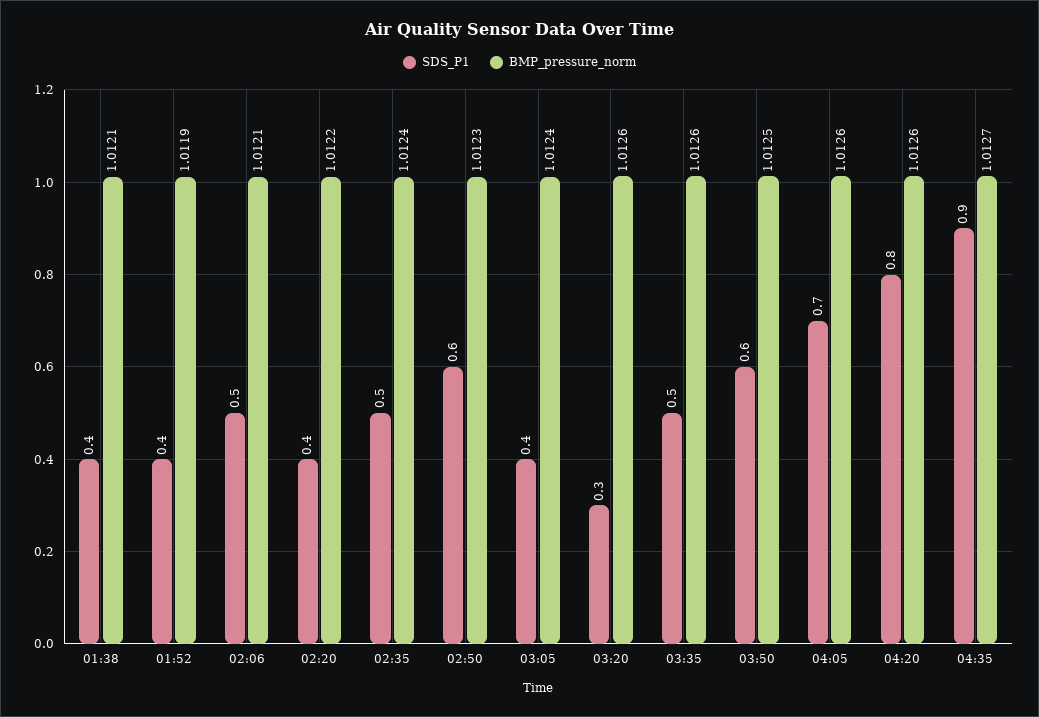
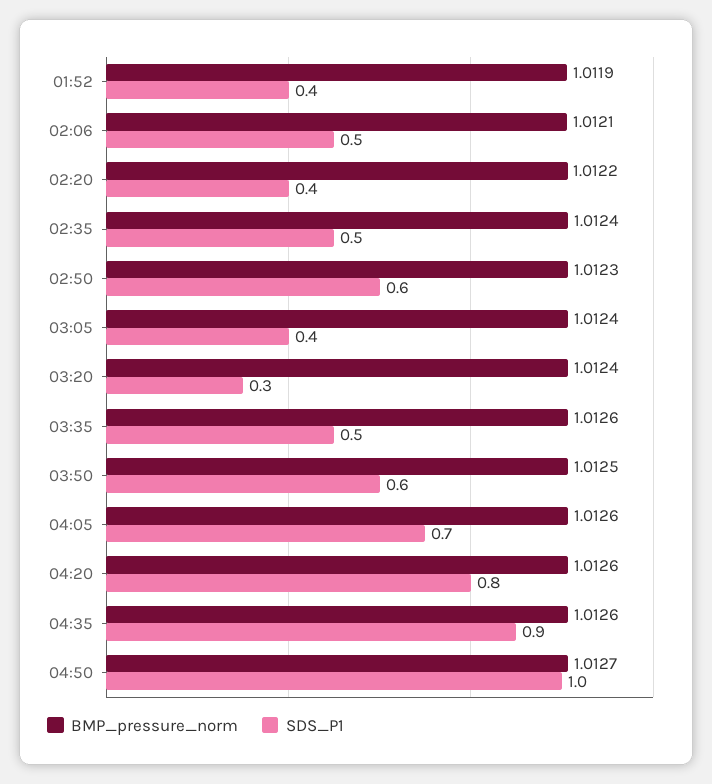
SDS_P1, 01:38: 0.4 -> none
BMP_pressure_norm, 01:38: 1.0121 -> none
BMP_pressure_norm, 03:20: 1.0126 -> 1.0124
BMP_pressure_norm, 04:35: 1.0127 -> 1.0126
BMP_pressure_norm, 04:50: none -> 1.0127
SDS_P1, 04:50: none -> 1

